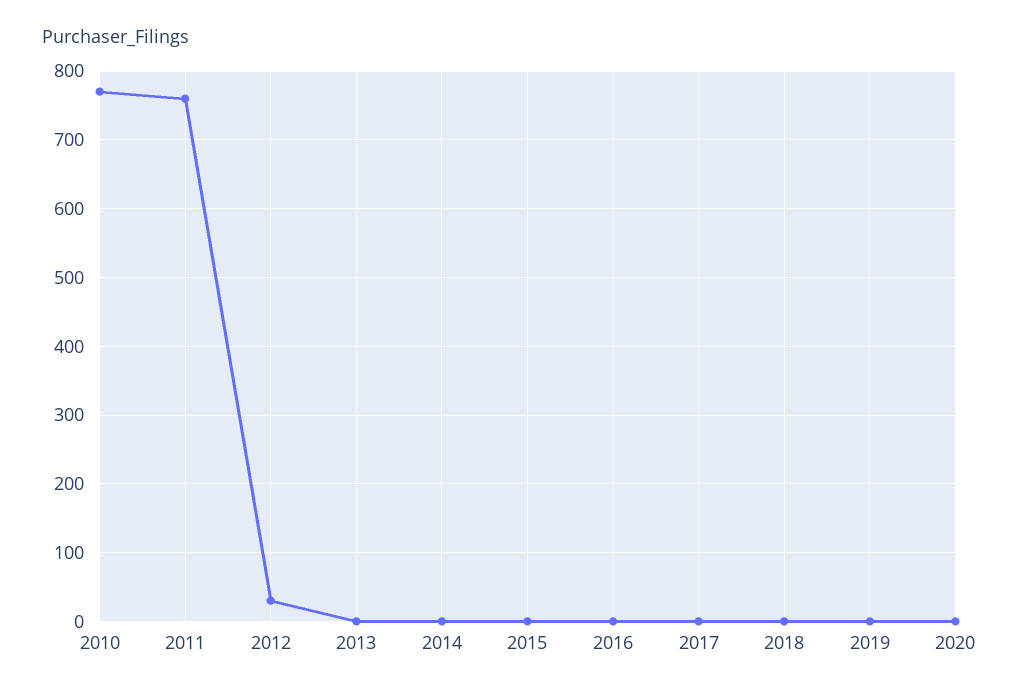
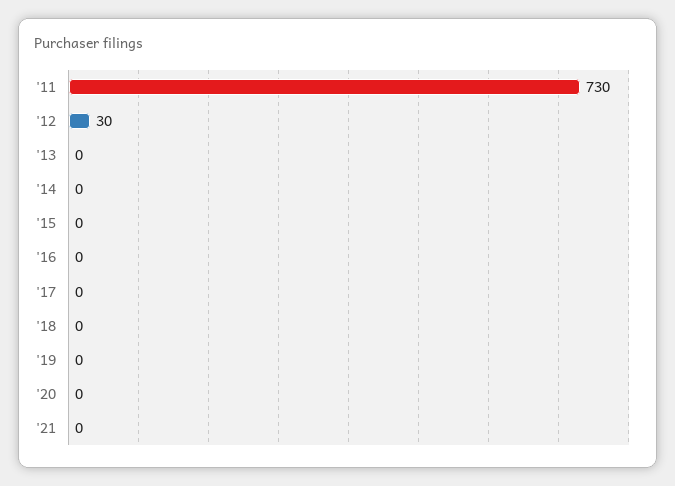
2010: 770 -> none
2011: 760 -> 730
'21: none -> 0

